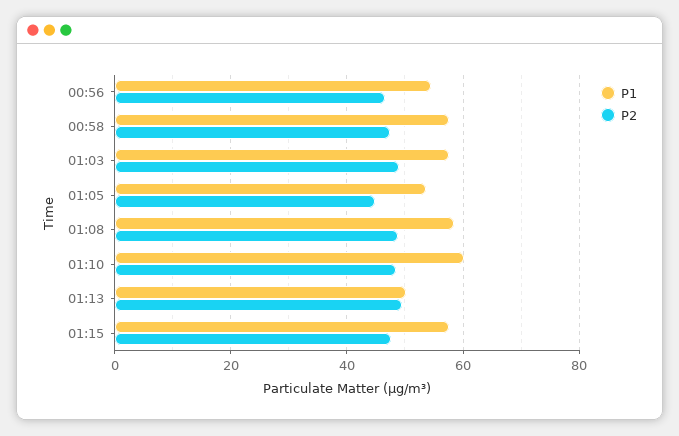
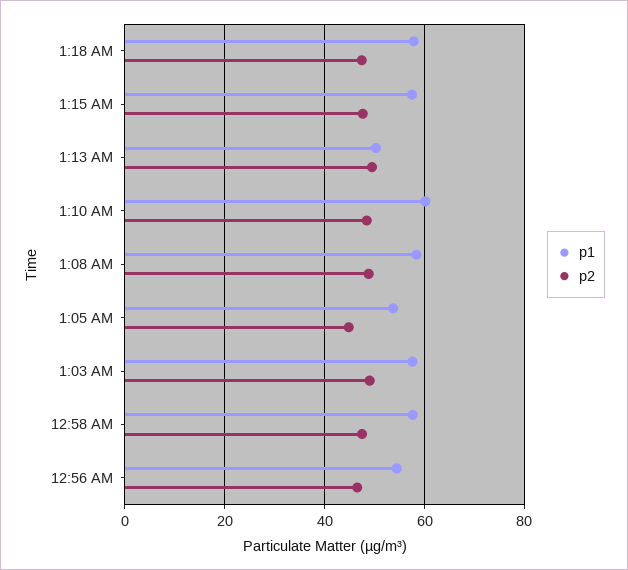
P1, 1:18 AM: none -> 58
P2, 1:18 AM: none -> 48

